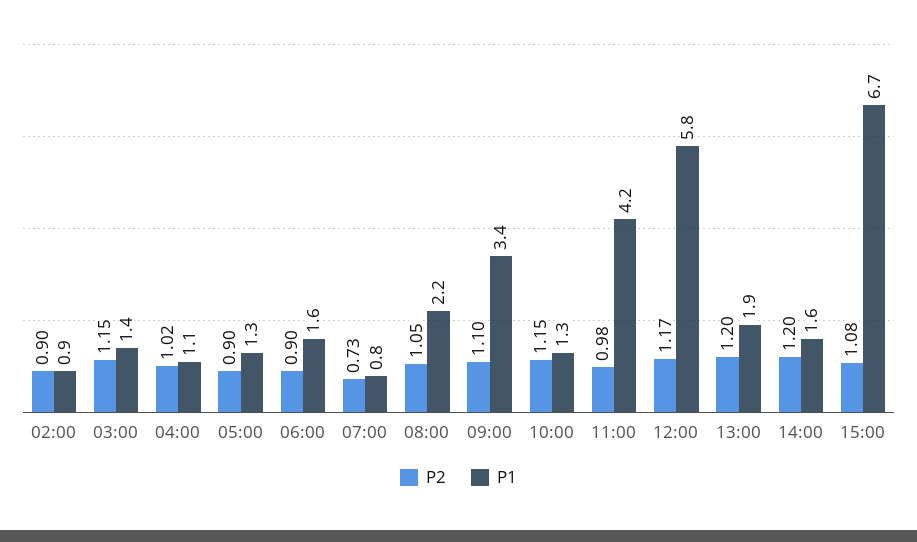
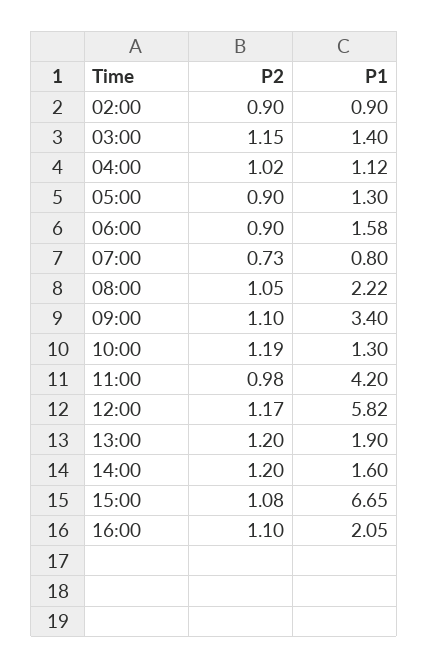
P2, 10:00: 1.15 -> 1.19
P2, 16:00: none -> 1.1
P1, 16:00: none -> 2.05

